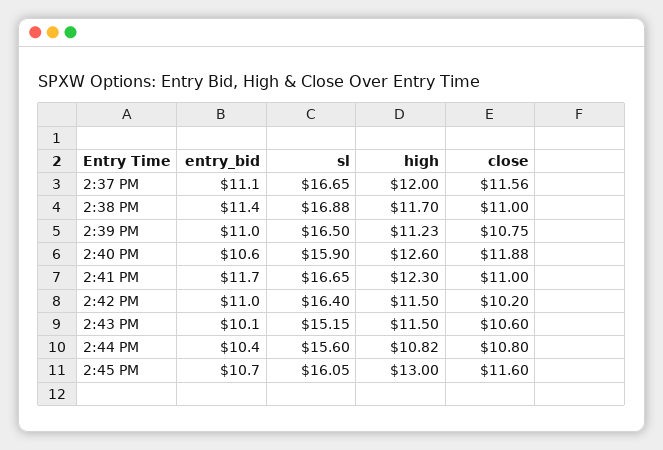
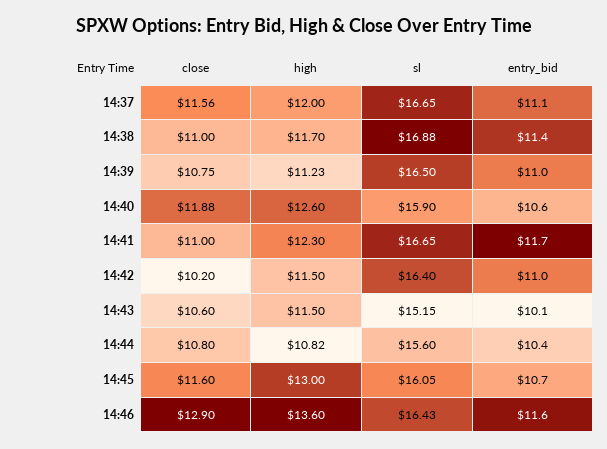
close, 14:46: none -> 12.9
high, 14:46: none -> 13.6
sl, 14:46: none -> 16.43
entry_bid, 14:46: none -> 11.6

